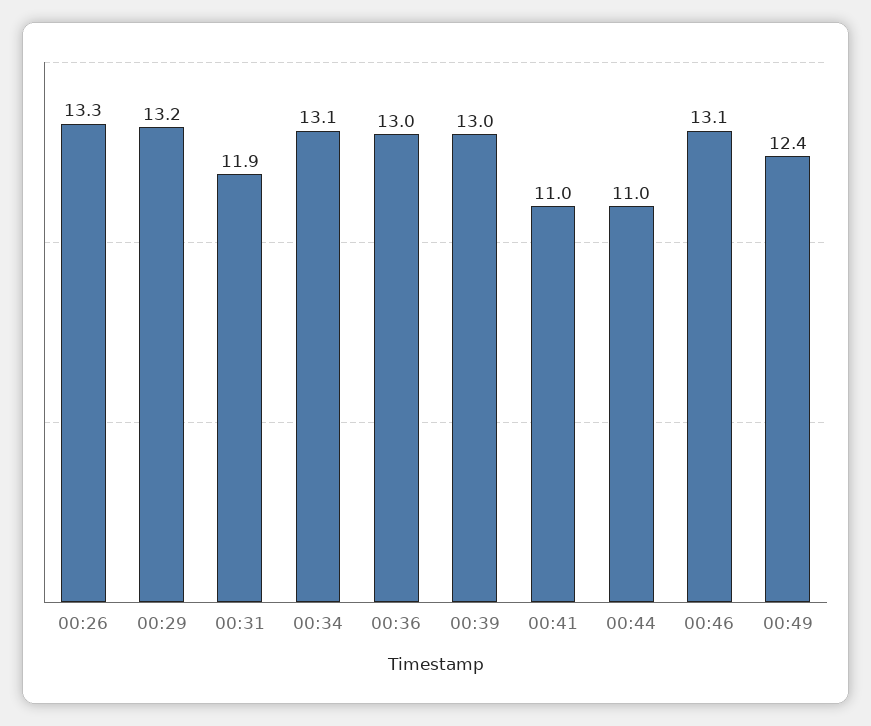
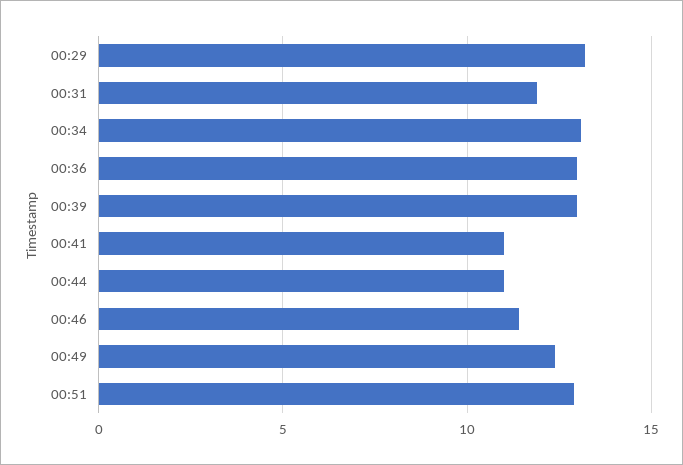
00:26: 13.3 -> none
00:46: 13.1 -> 11.5
00:51: none -> 13

